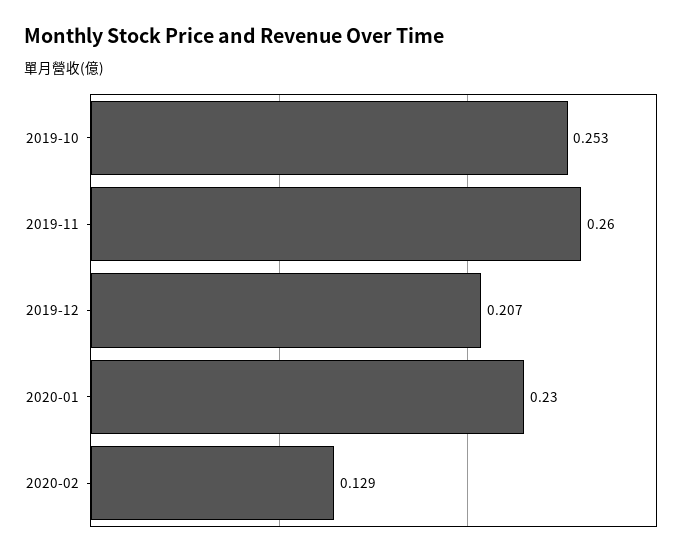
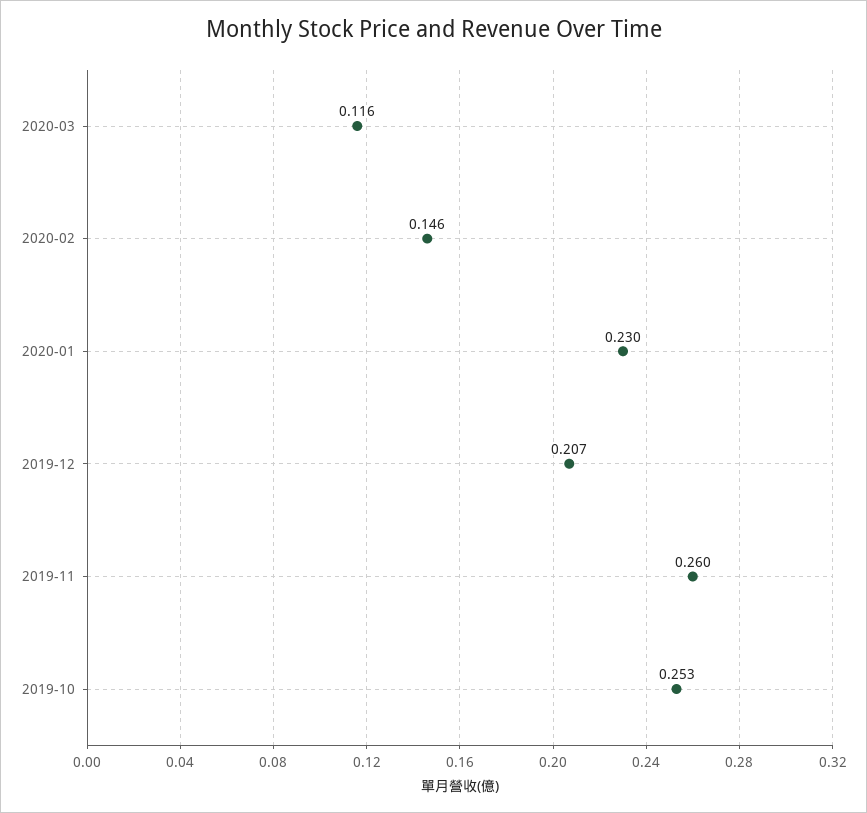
2020-02: 0.129 -> 0.146
2020-03: none -> 0.116

